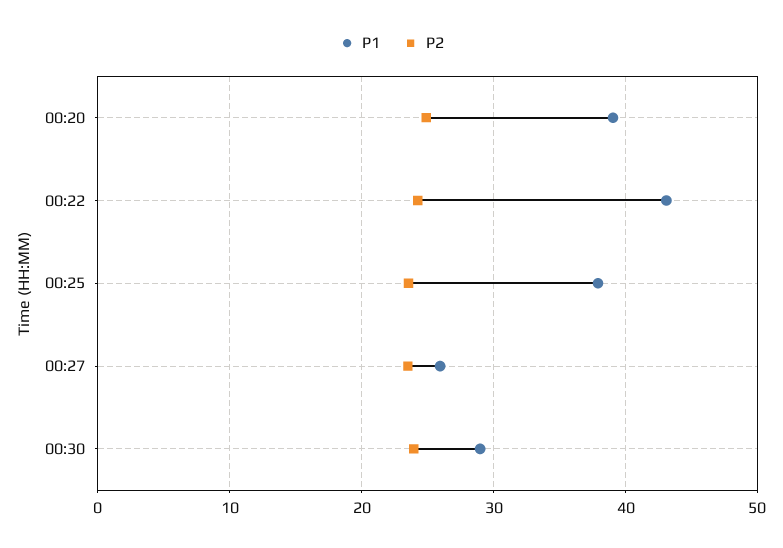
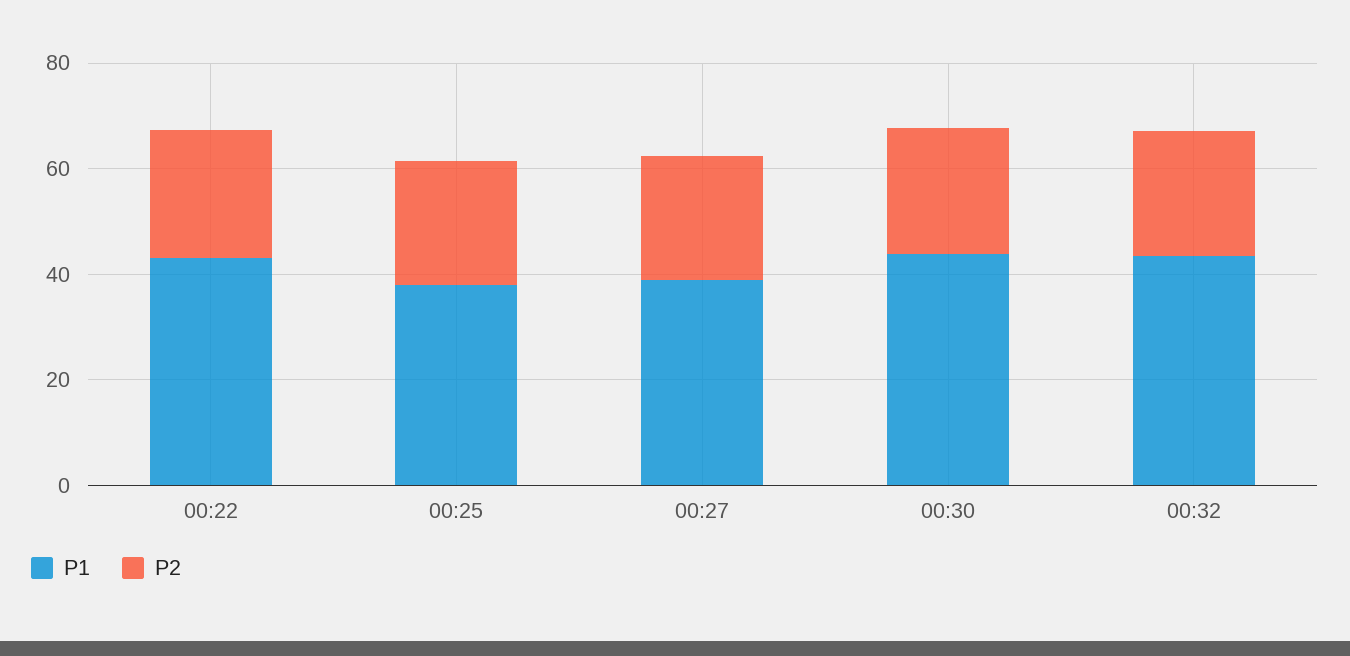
P1, 00:20: 39 -> none
P2, 00:20: 25 -> none
P1, 00:27: 26 -> 40
P1, 00:30: 29 -> 45
P1, 00:32: none -> 45
P2, 00:32: none -> 25

